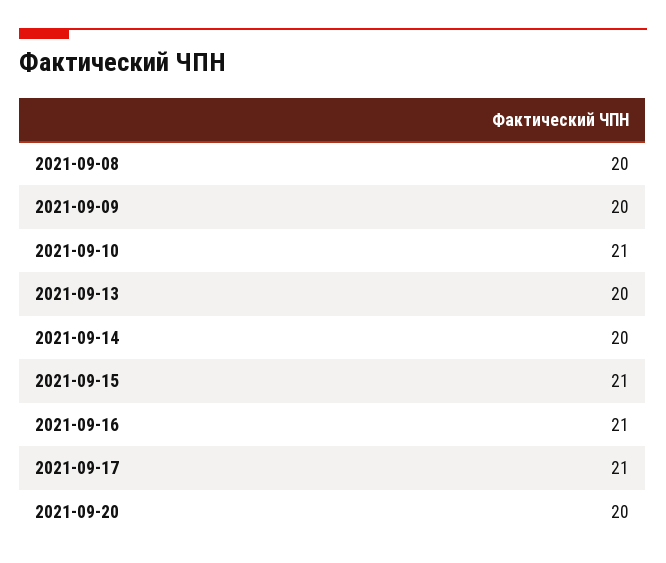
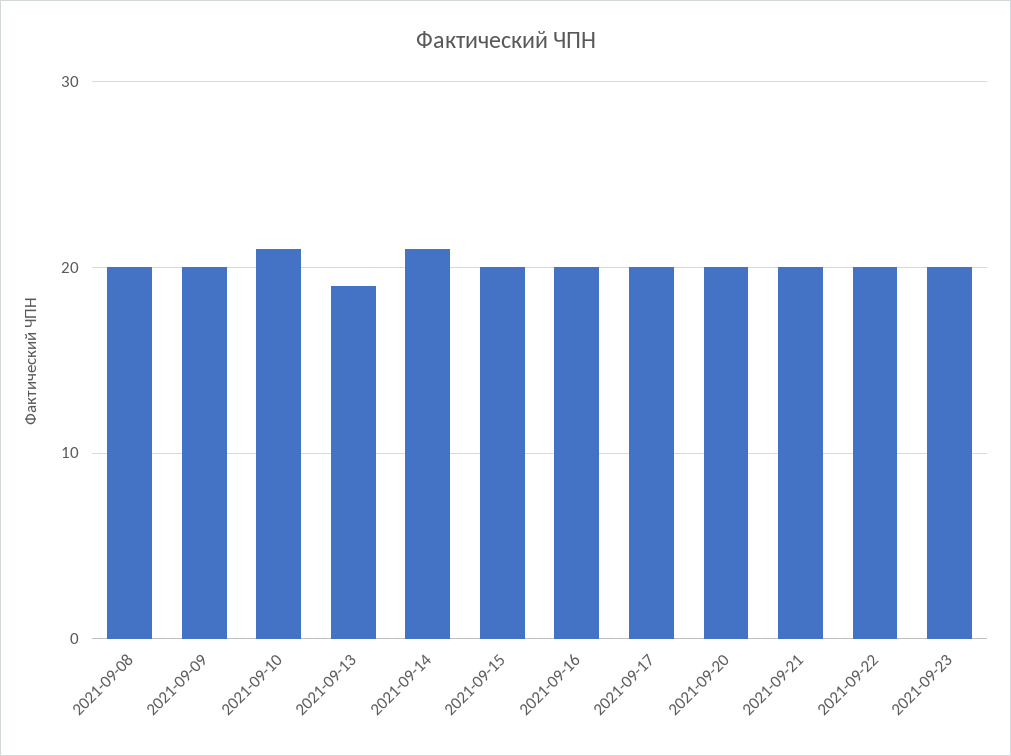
2021-09-13: 20 -> 19
2021-09-14: 20 -> 21
2021-09-15: 21 -> 20
2021-09-16: 21 -> 20
2021-09-17: 21 -> 20
2021-09-21: none -> 20
2021-09-22: none -> 20
2021-09-23: none -> 20

